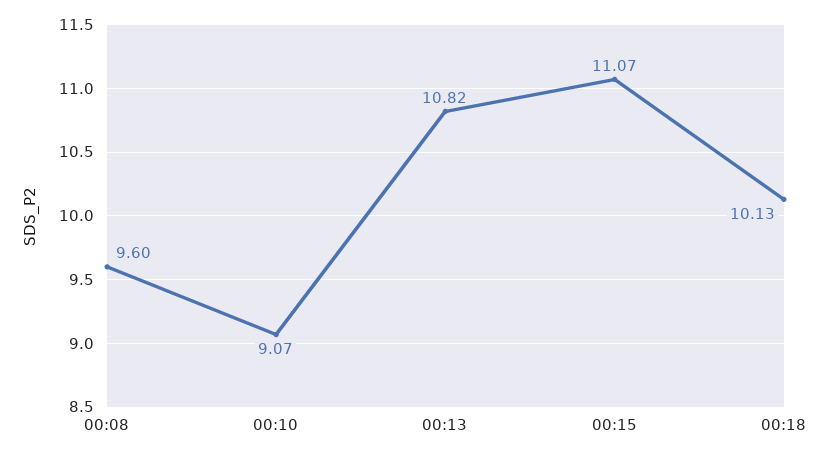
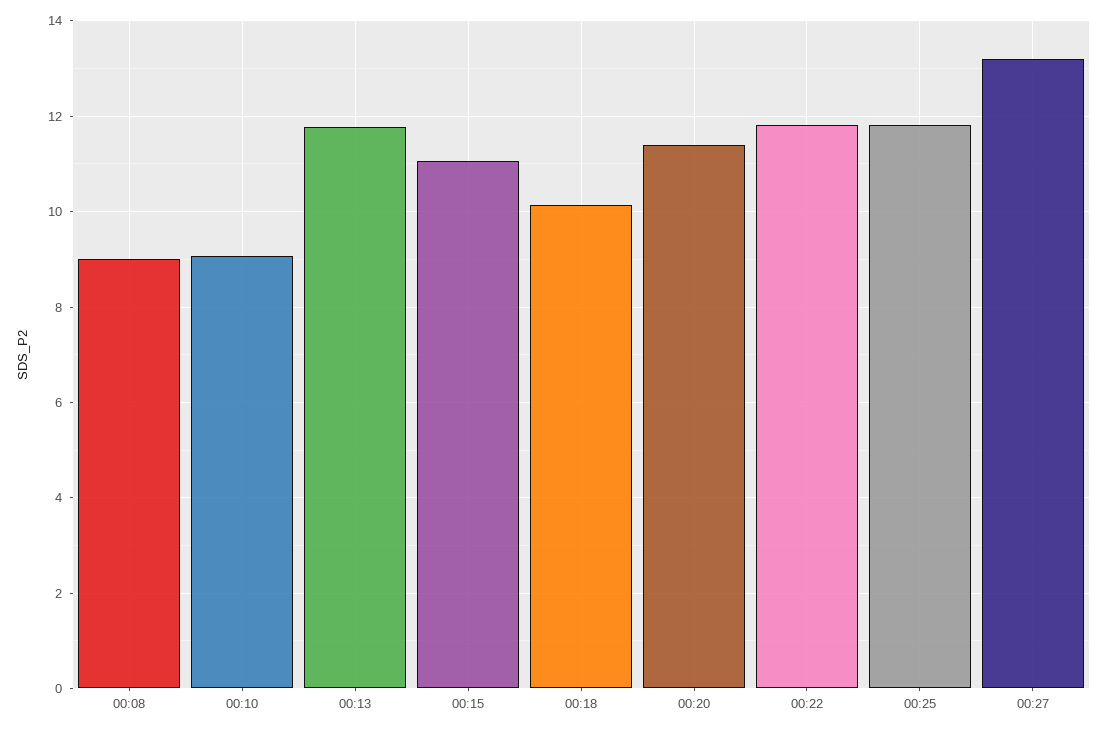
00:08: 9.6 -> 9
00:13: 10.82 -> 11.8
00:20: none -> 11.4
00:22: none -> 11.8
00:25: none -> 11.8
00:27: none -> 13.2

